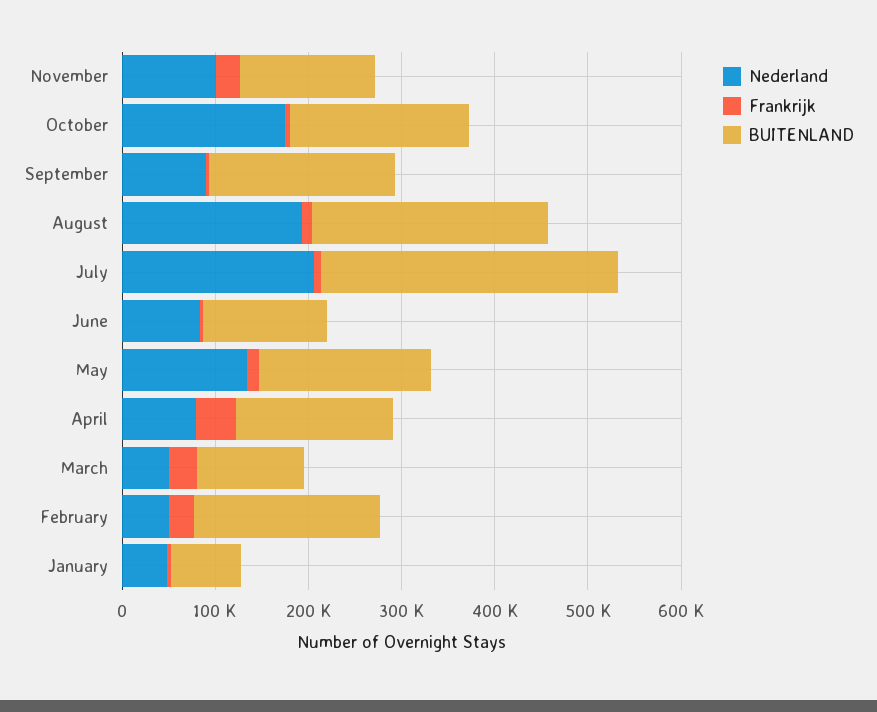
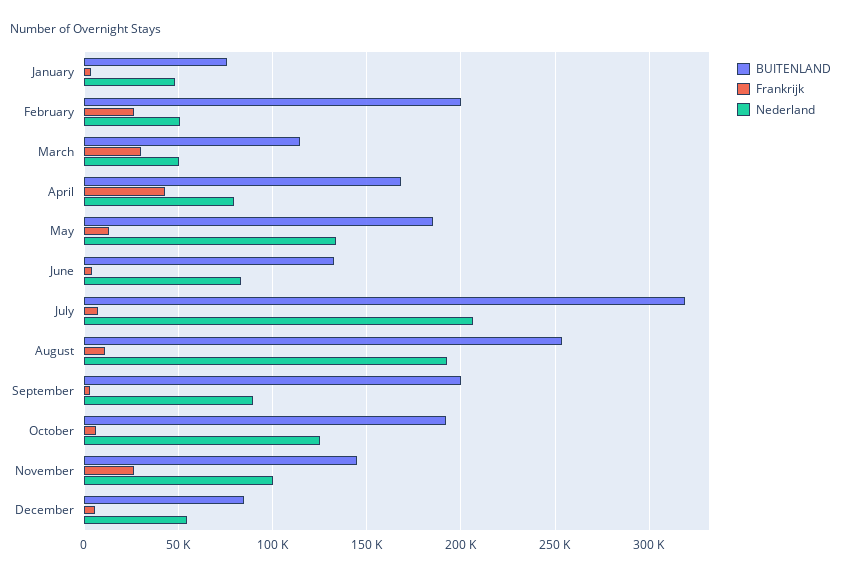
Nederland, October: 180000 -> 125000
BUITENLAND, December: none -> 85000
Frankrijk, December: none -> 5000
Nederland, December: none -> 55000

